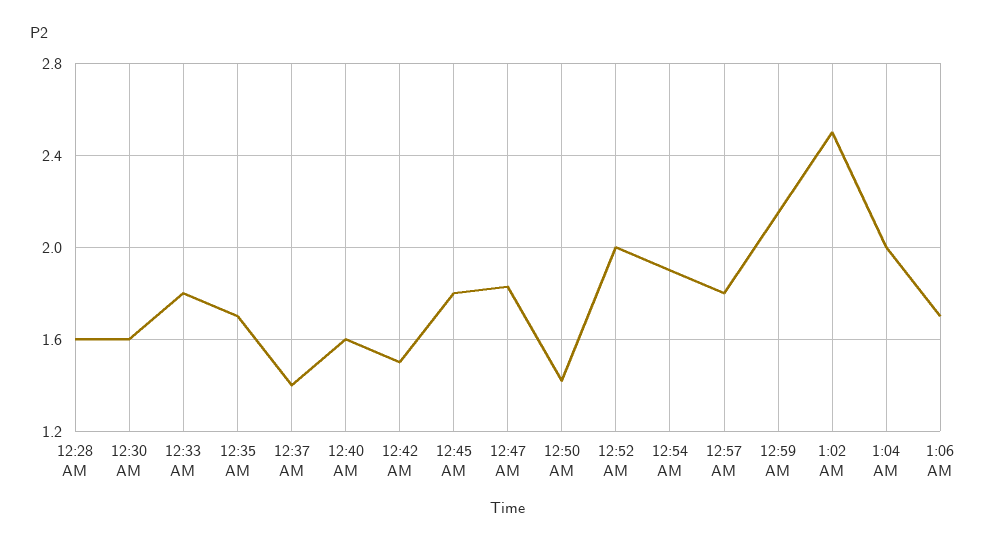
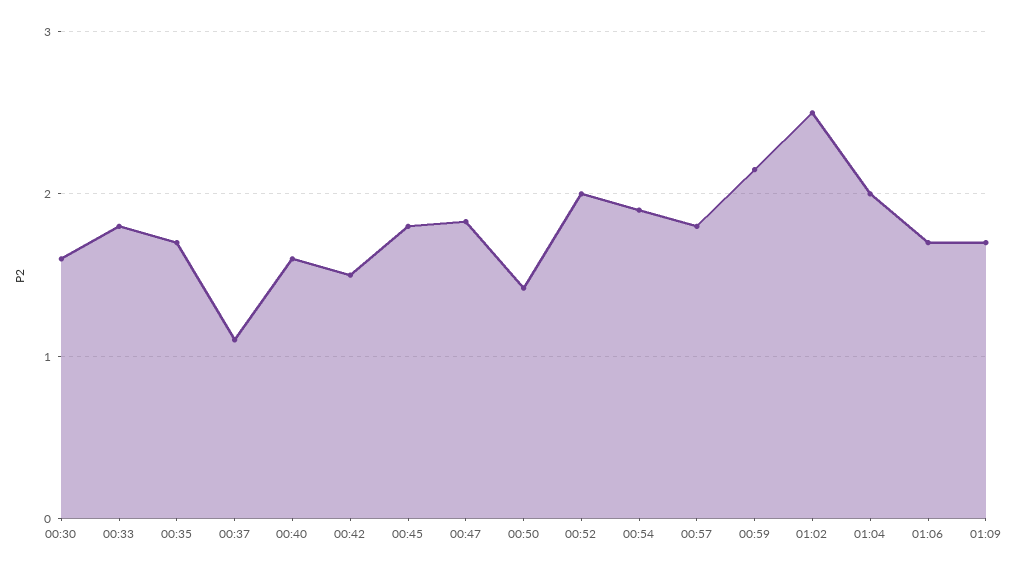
12:28 AM: 1.6 -> none
12:37 AM: 1.4 -> 1.1
01:09: none -> 1.7

